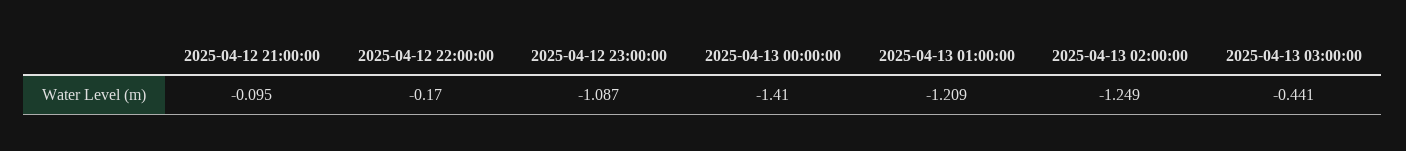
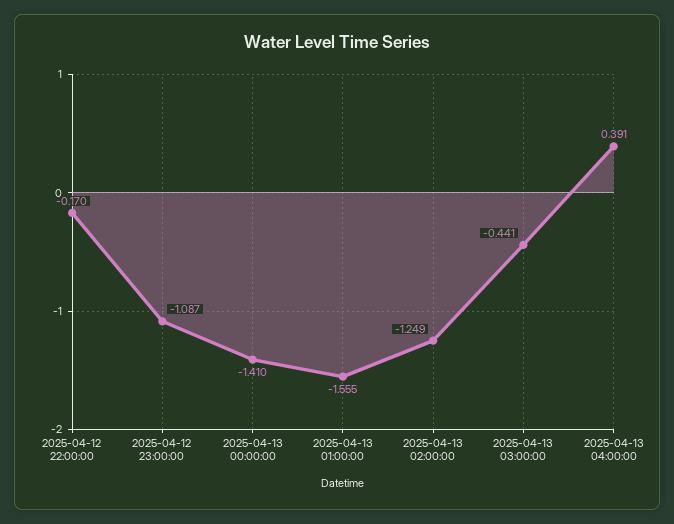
2025-04-12 21:00:00: -0.095 -> none
2025-04-13 01:00:00: -1.209 -> -1.555
2025-04-13 04:00:00: none -> 0.391

